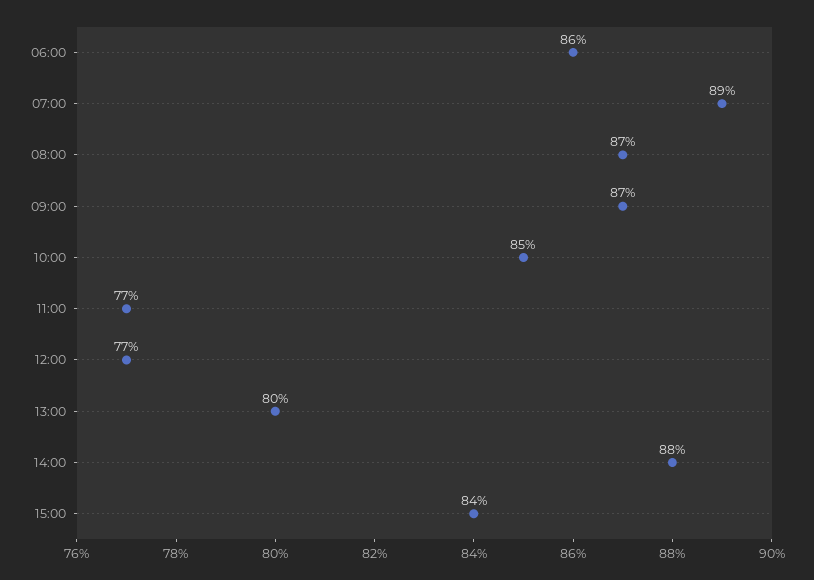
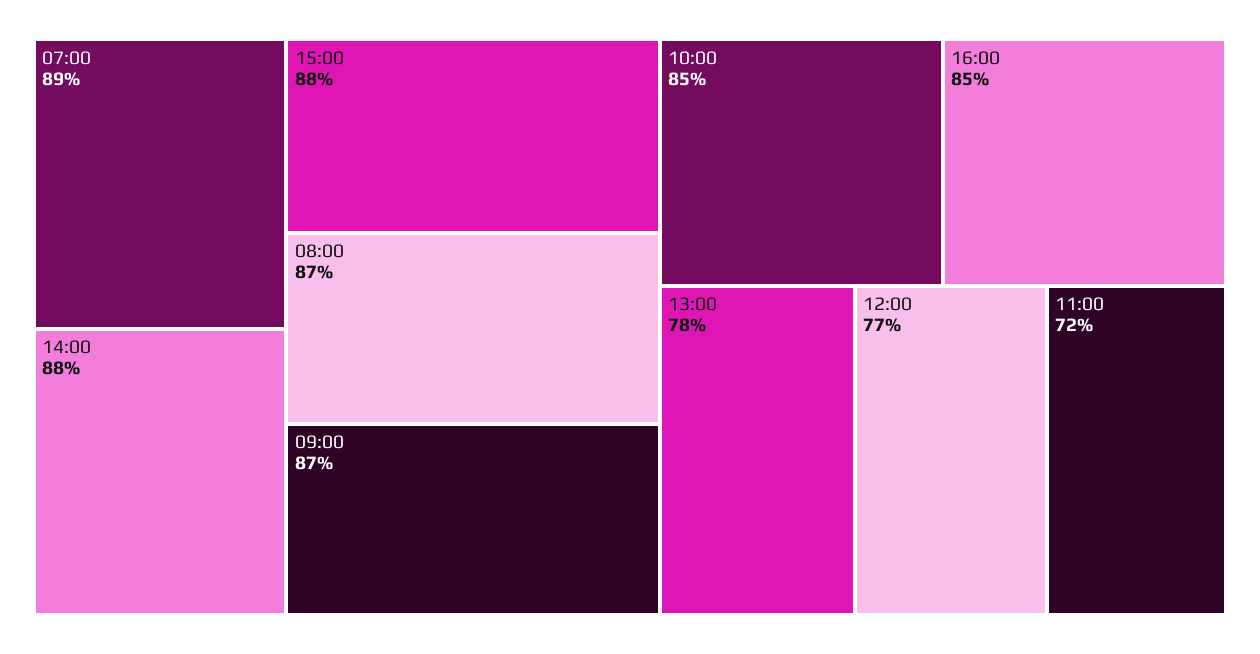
06:00: 86 -> none
11:00: 77 -> 72
13:00: 80 -> 78
15:00: 84 -> 88
16:00: none -> 85

